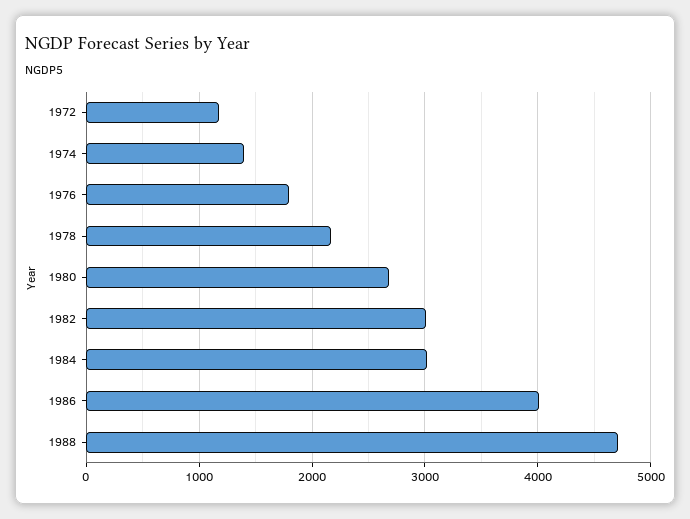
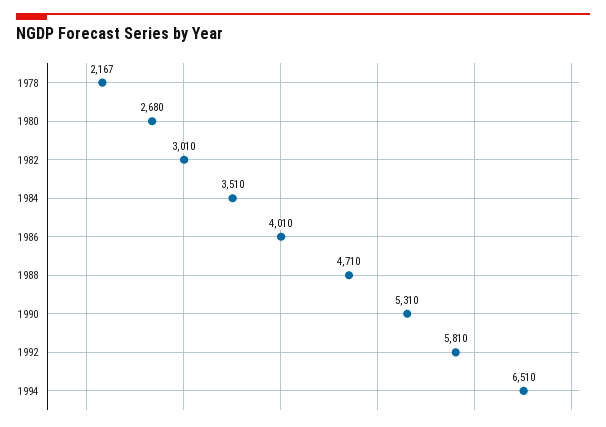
1972: 1200 -> none
1974: 1400 -> none
1976: 1800 -> none
1984: 3000 -> 3510
1990: none -> 5310
1992: none -> 5810
1994: none -> 6510

